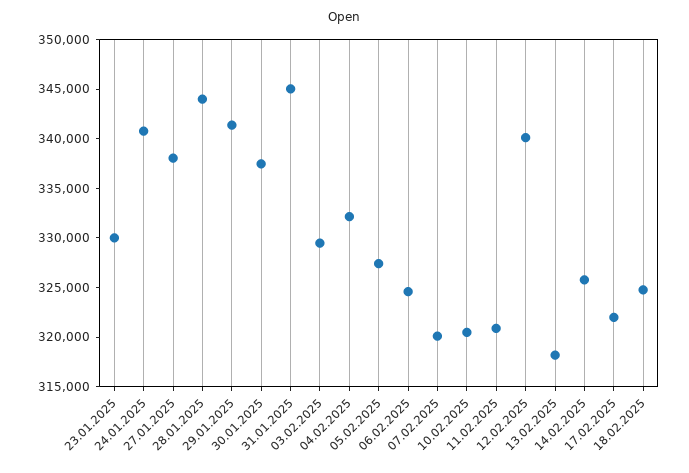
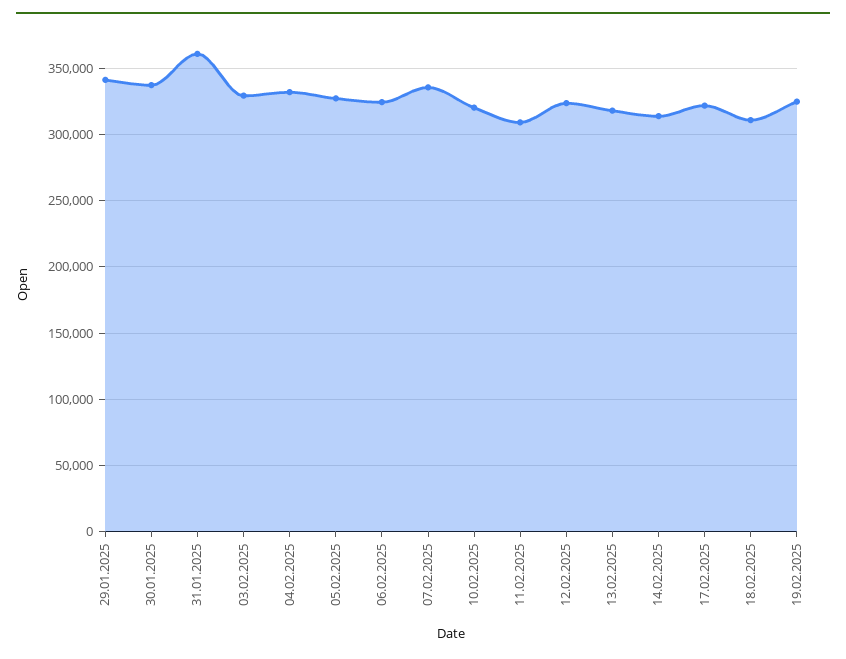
23.01.2025: 330000 -> none
24.01.2025: 341000 -> none
27.01.2025: 338000 -> none
28.01.2025: 344000 -> none
31.01.2025: 345000 -> 360000
07.02.2025: 320000 -> 335000
11.02.2025: 321000 -> 310000
12.02.2025: 340000 -> 325000
14.02.2025: 326000 -> 315000
18.02.2025: 325000 -> 310000
19.02.2025: none -> 325000

